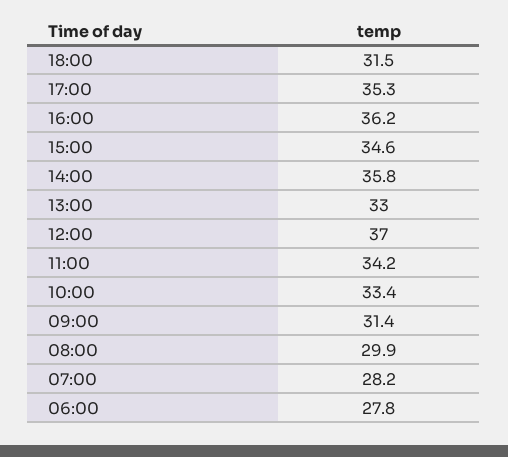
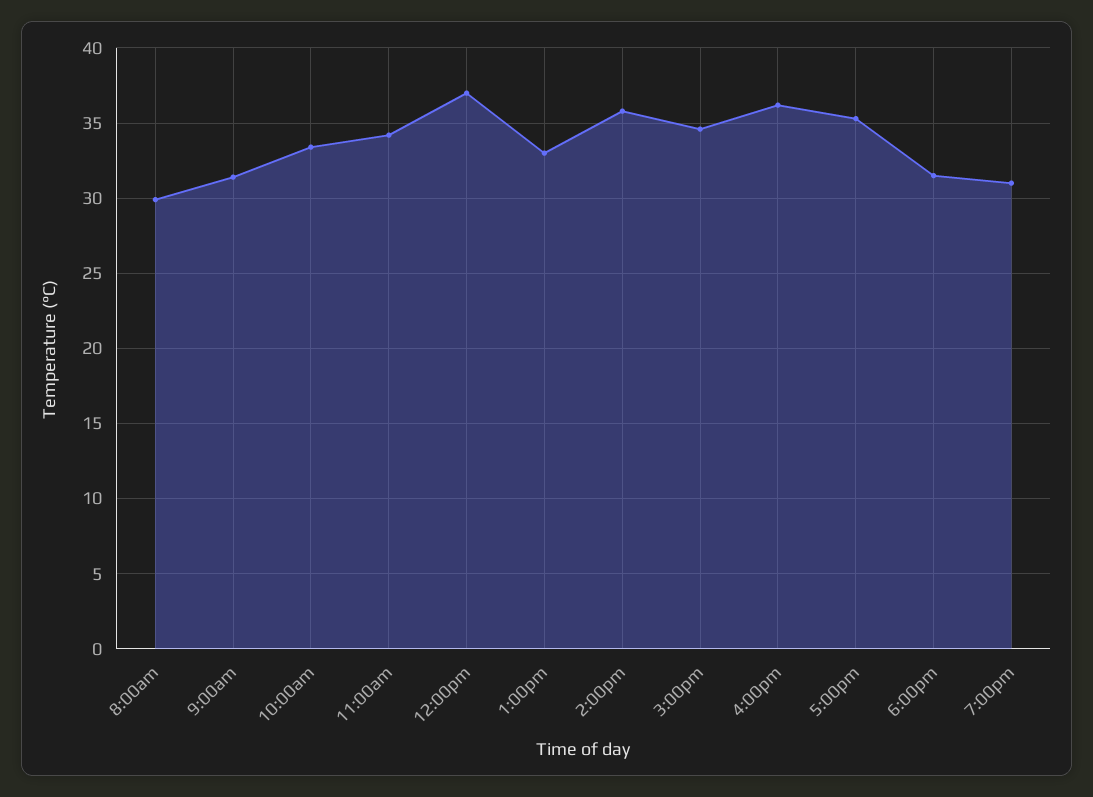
07:00: 28.2 -> none
06:00: 27.8 -> none
7:00pm: none -> 31

